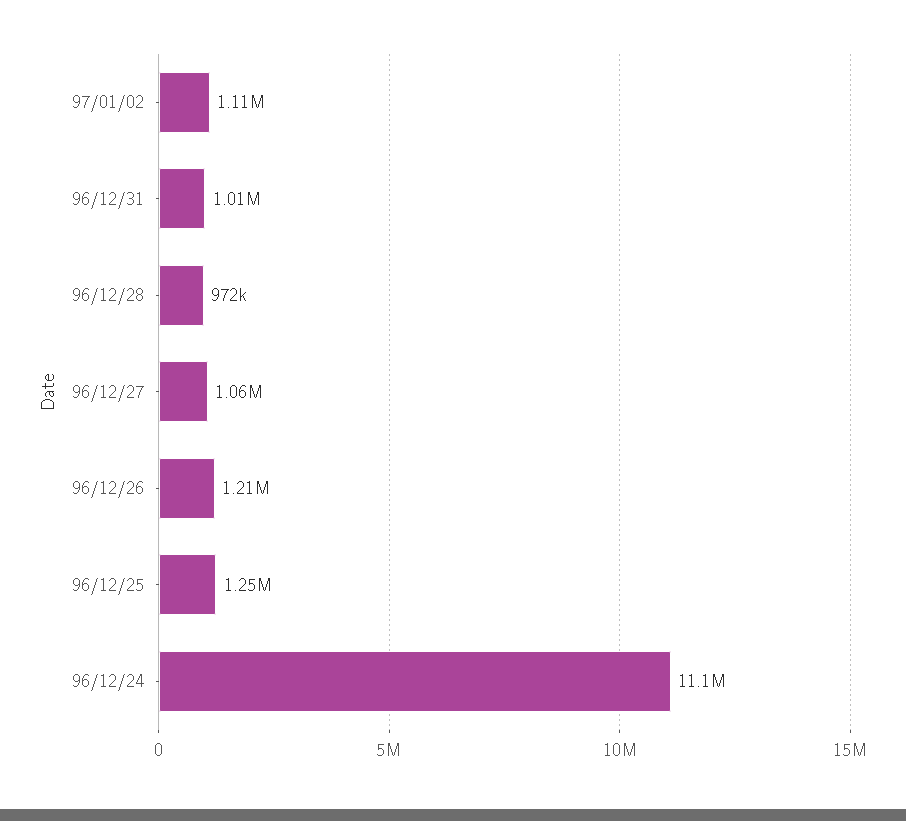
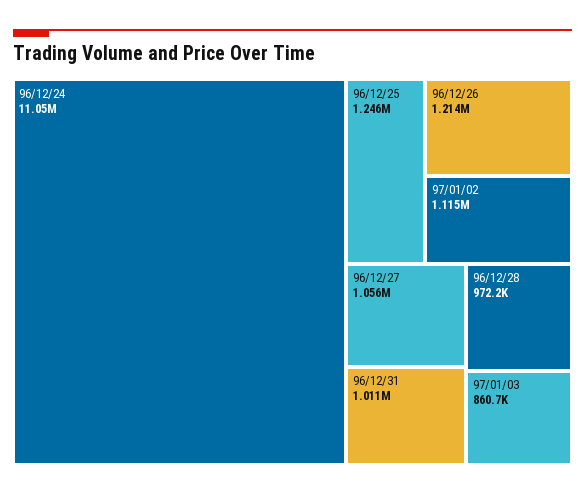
97/01/03: none -> 860700

